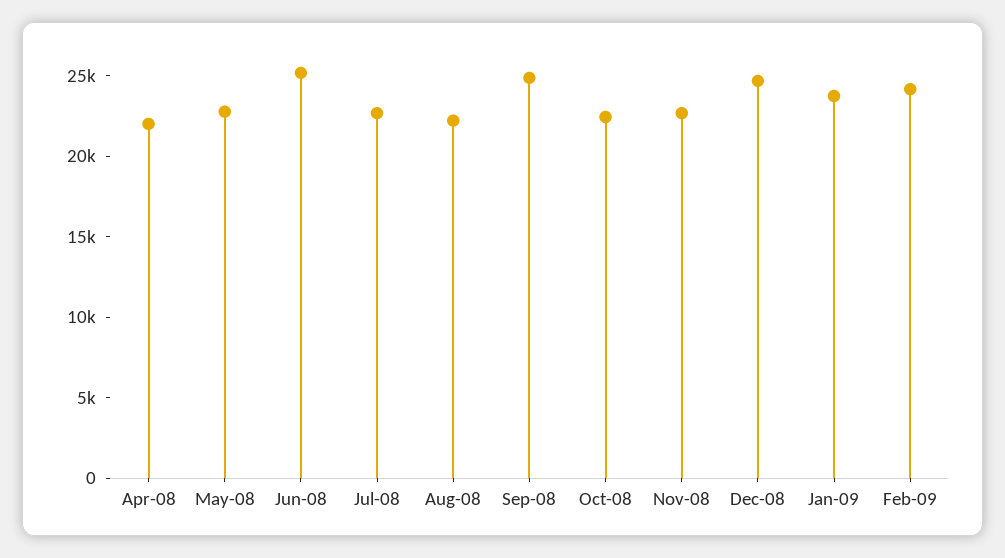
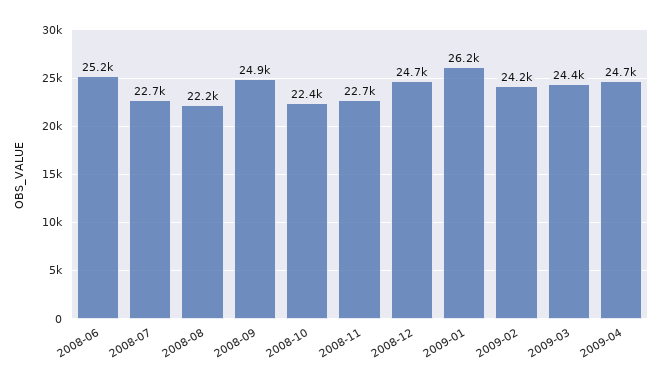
Apr-08: 22000 -> none
May-08: 23000 -> none
Jan-09: 24000 -> 26200
2009-03: none -> 24400
2009-04: none -> 24700

